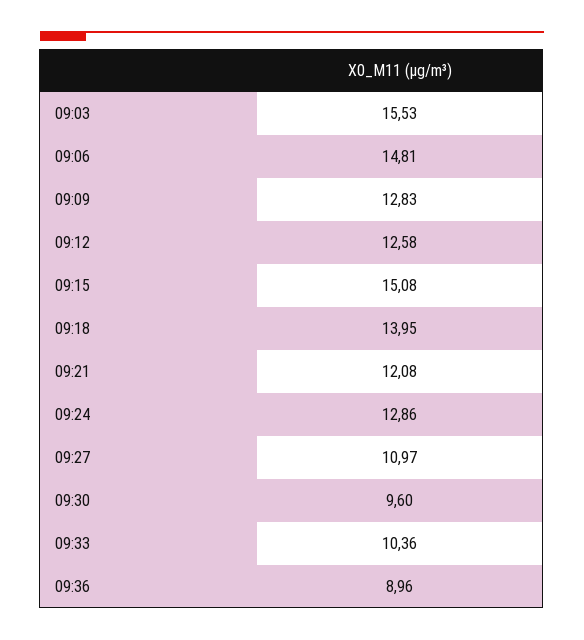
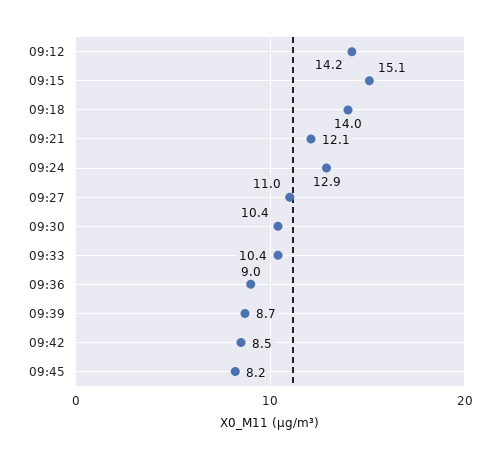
09:03: 15.53 -> none
09:06: 14.81 -> none
09:09: 12.83 -> none
09:12: 12.58 -> 14.2
09:30: 9.6 -> 10.4
09:39: none -> 8.7
09:42: none -> 8.5
09:45: none -> 8.2

